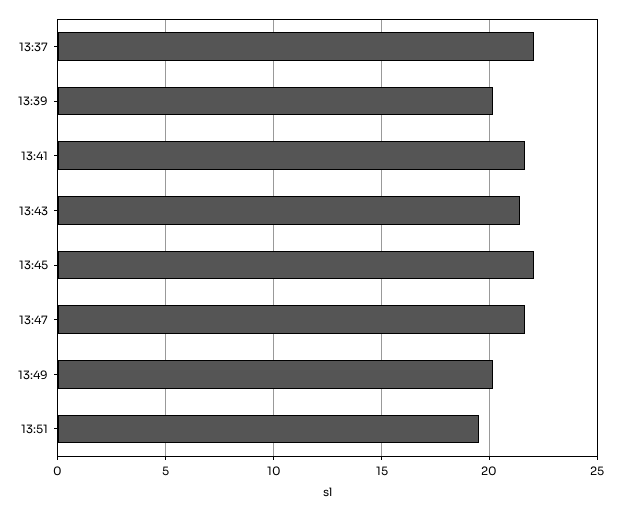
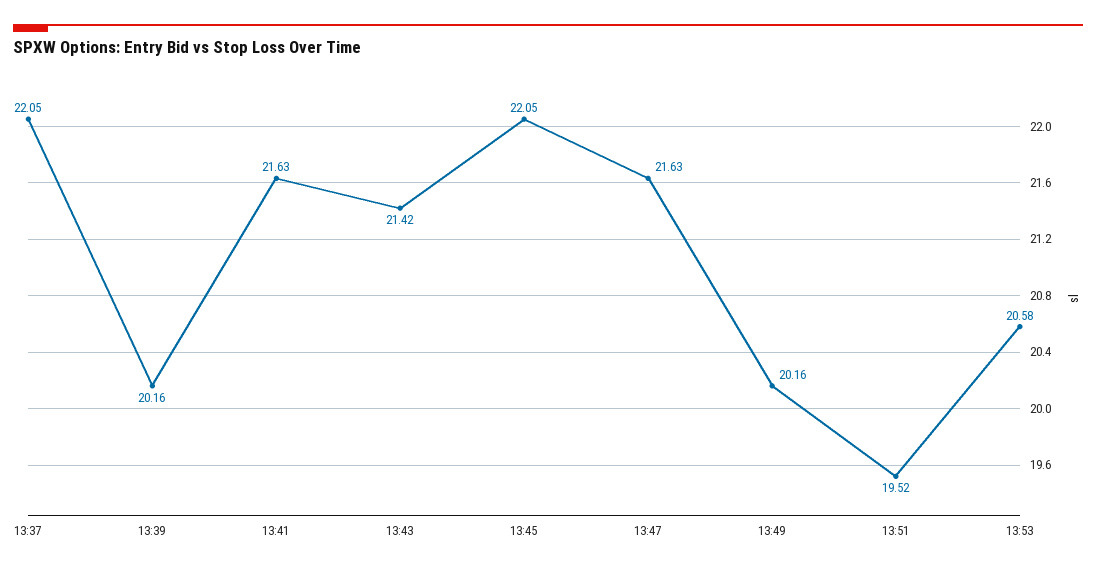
13:53: none -> 20.58

